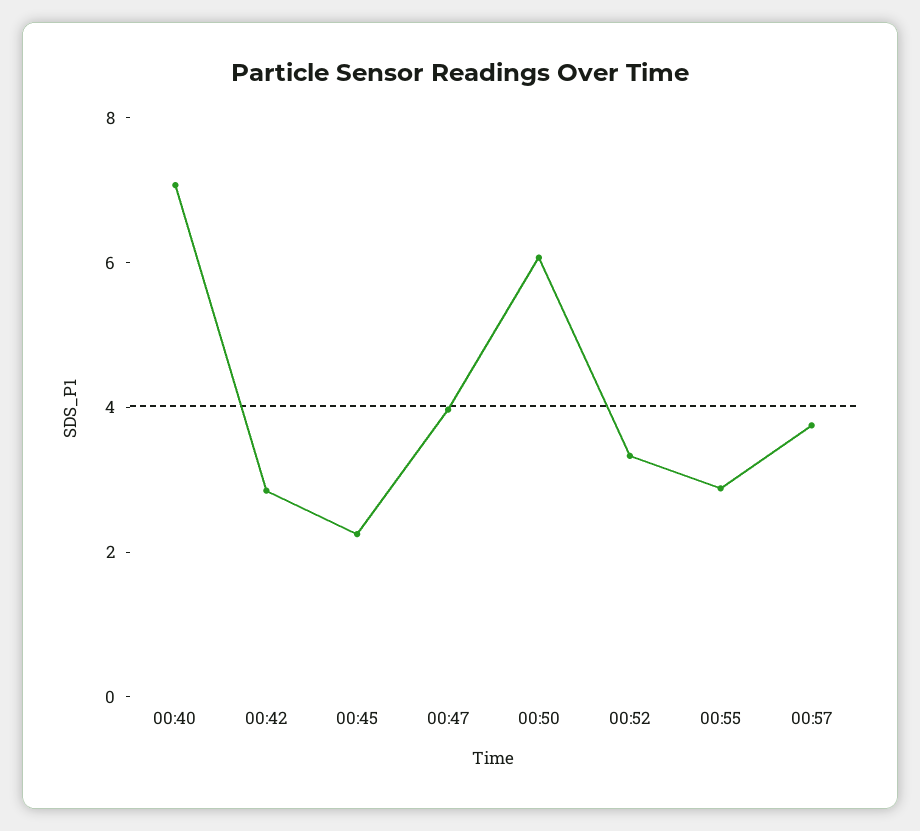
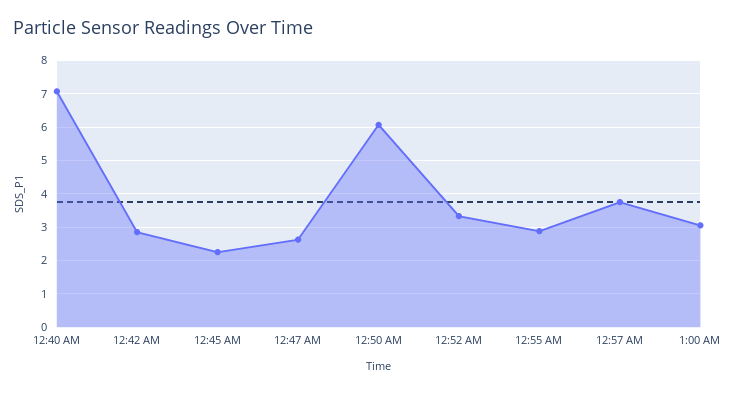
00:47: 4 -> 2.6
1:00 AM: none -> 3

